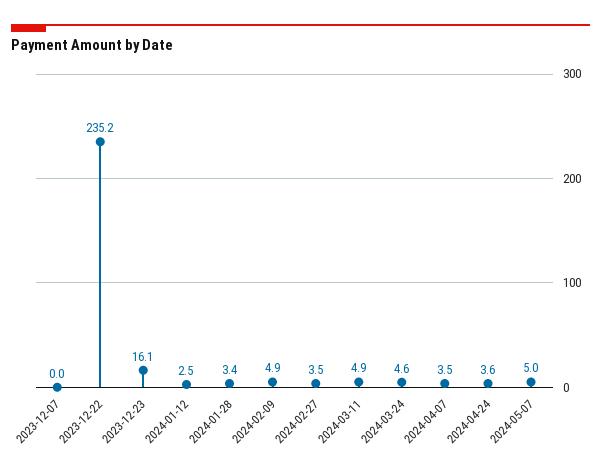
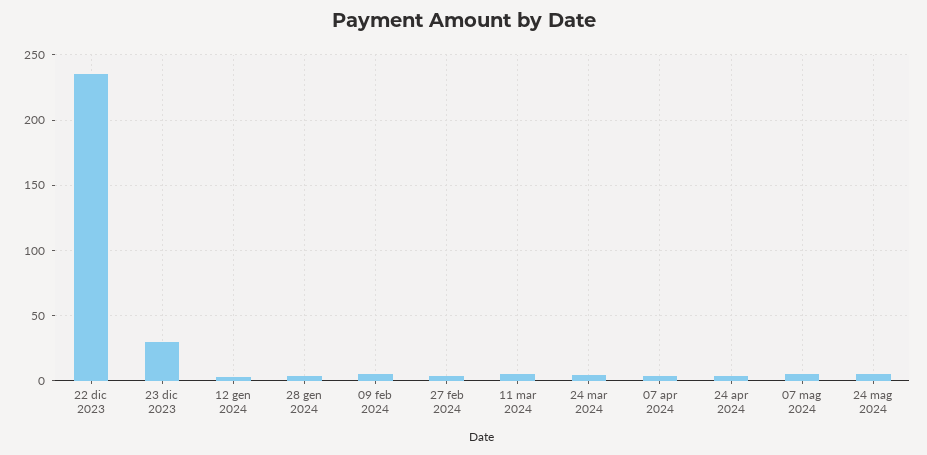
2023-12-07: 0 -> none
2023-12-23: 16.1 -> 30
24 mag 2024: none -> 5

